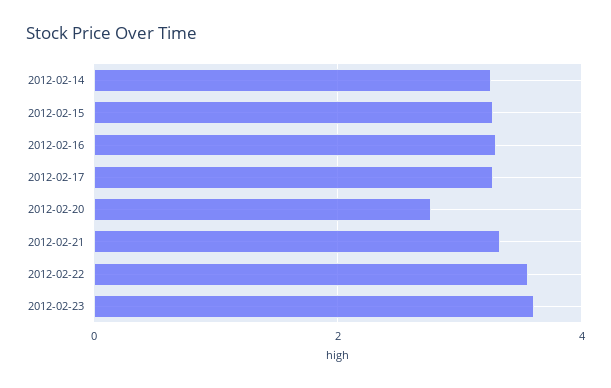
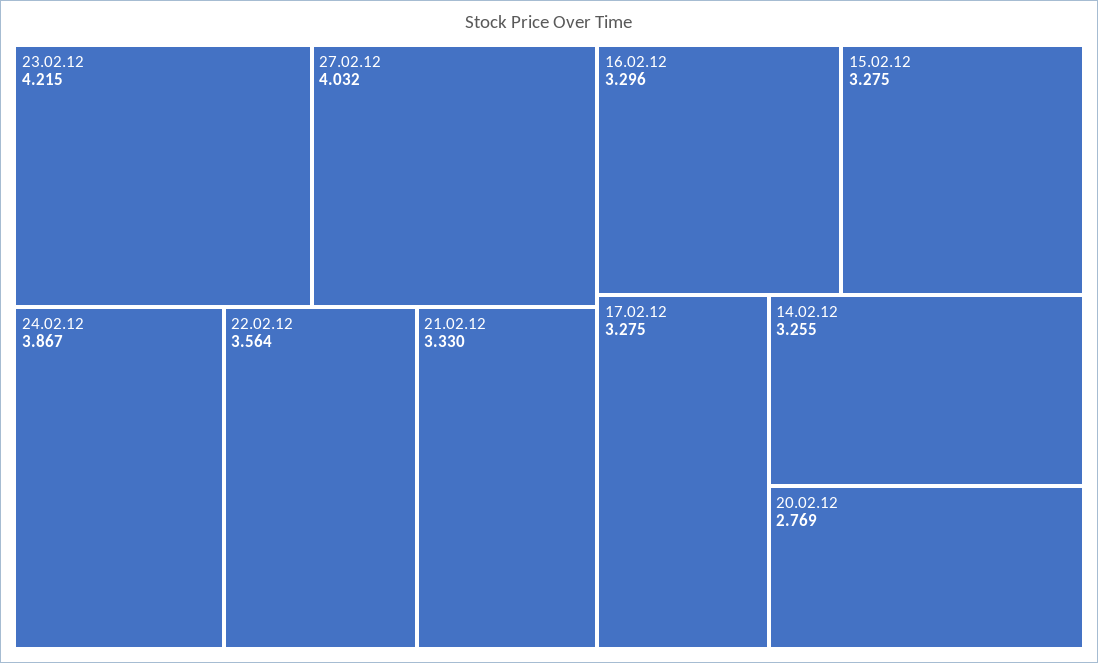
2012-02-23: 3.6 -> 4.215
27.02.12: none -> 4.032
24.02.12: none -> 3.867

